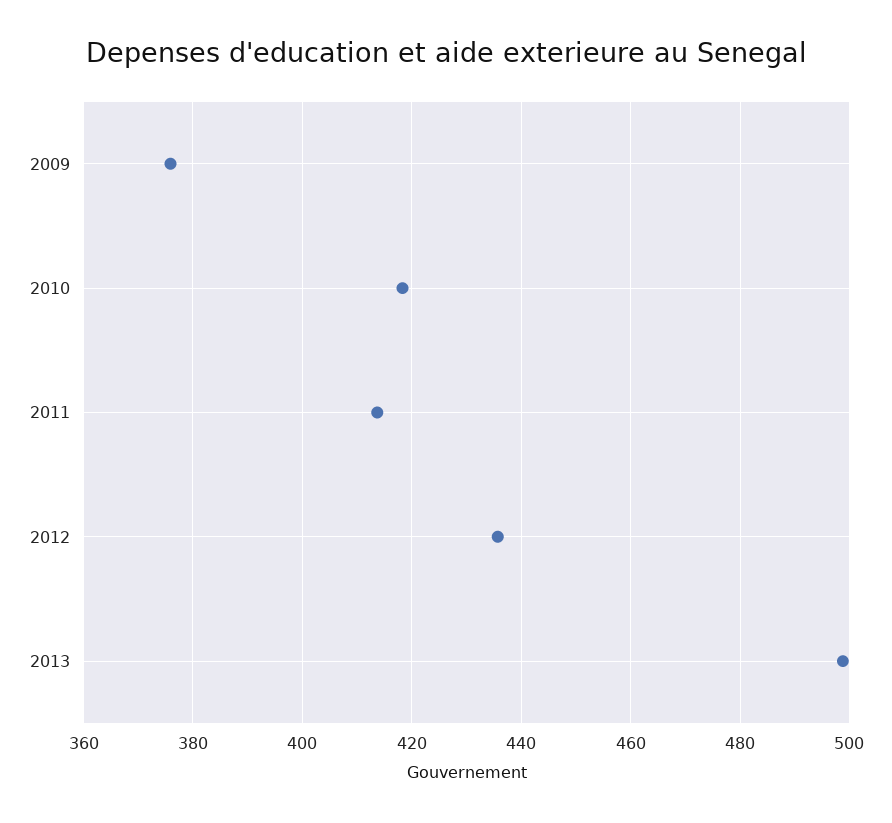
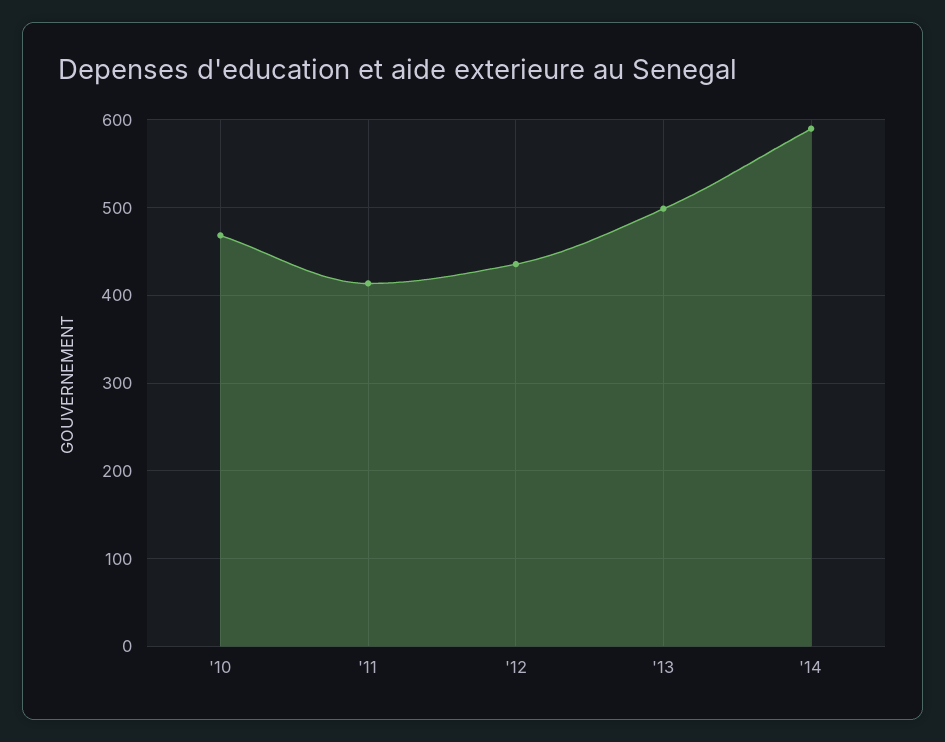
2009: 376 -> none
2010: 418 -> 470
'14: none -> 590

